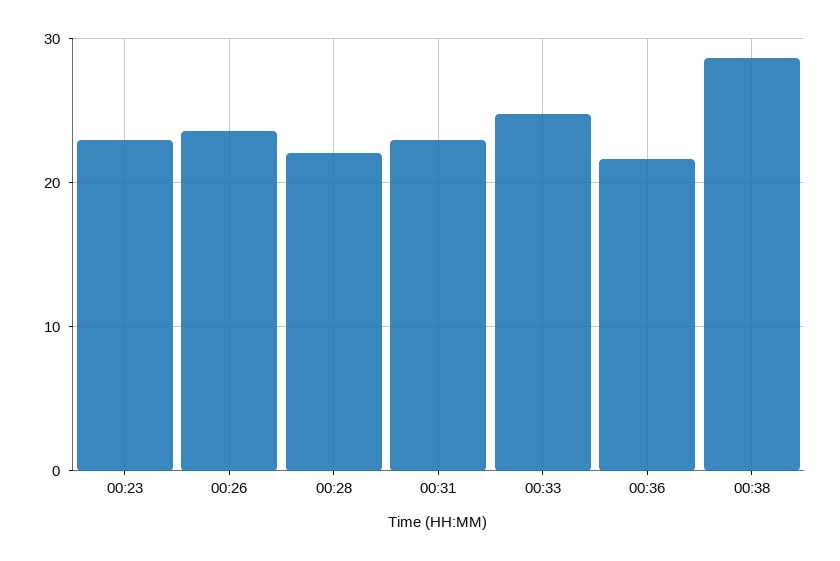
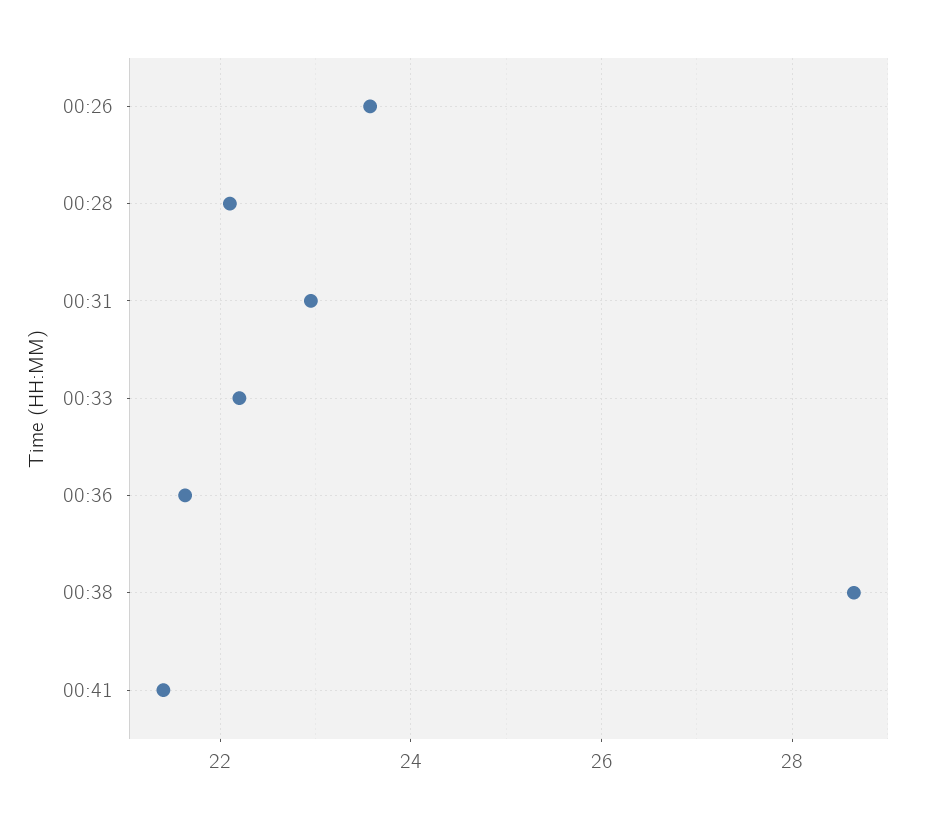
00:23: 23 -> none
00:33: 25 -> 22.2
00:41: none -> 21.4

